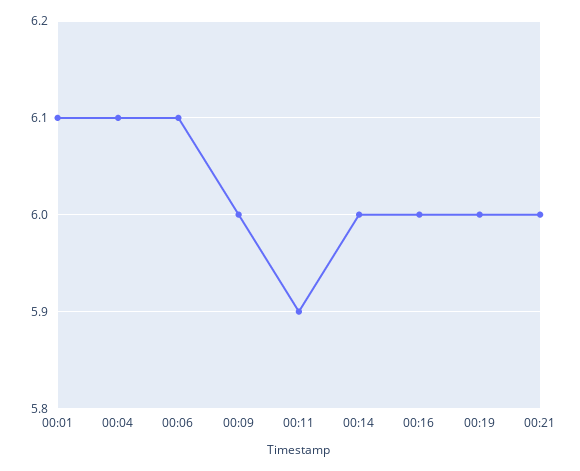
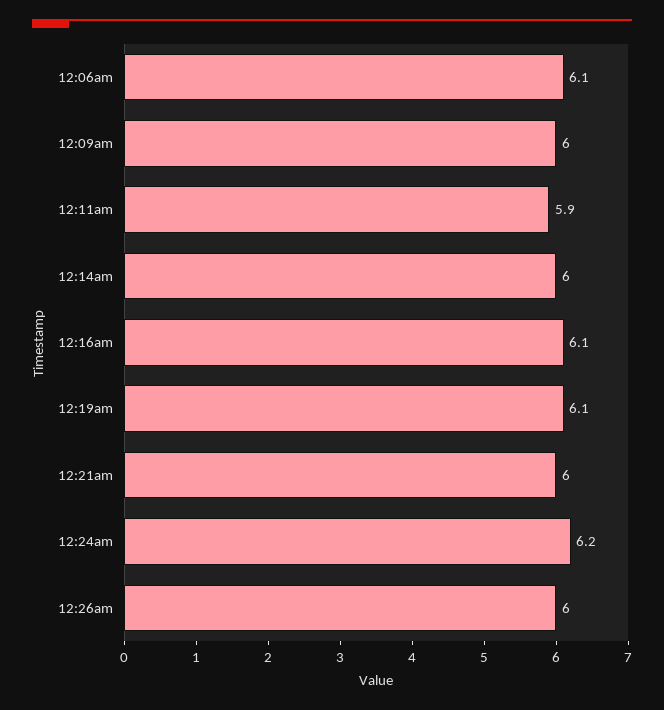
00:01: 6.1 -> none
00:04: 6.1 -> none
00:16: 6 -> 6.1
00:19: 6 -> 6.1
12:24am: none -> 6.2
12:26am: none -> 6

